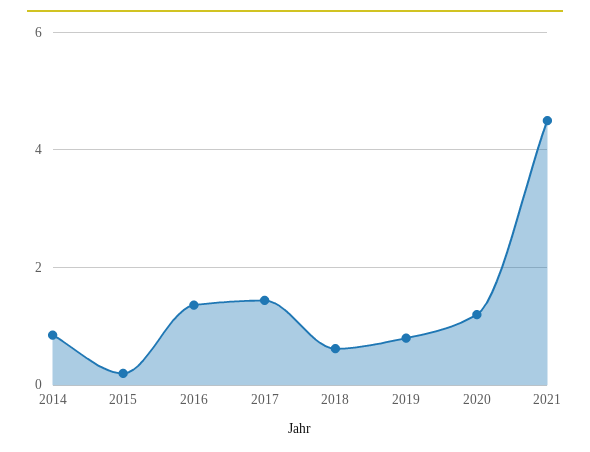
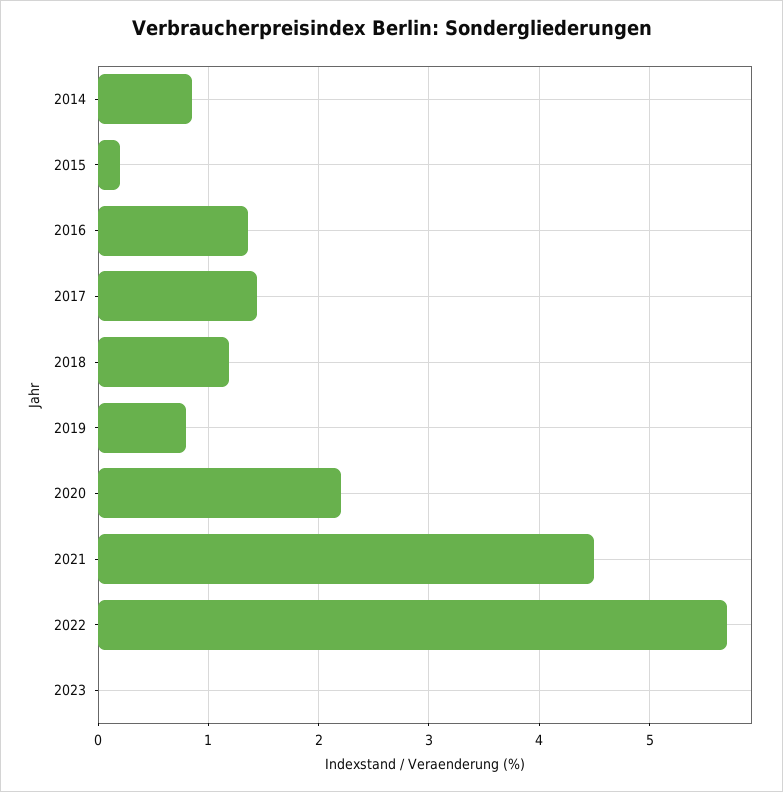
2018: 0.6 -> 1.2
2020: 1.2 -> 2.2
2022: none -> 5.7
2023: none -> 0

